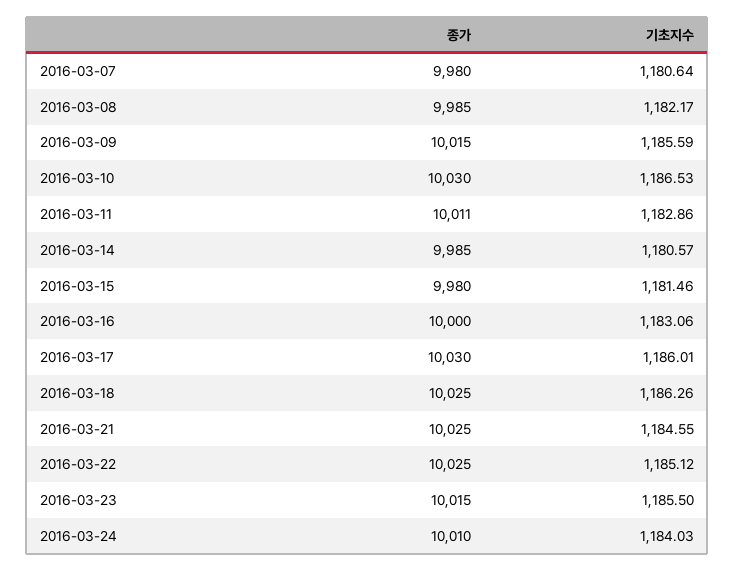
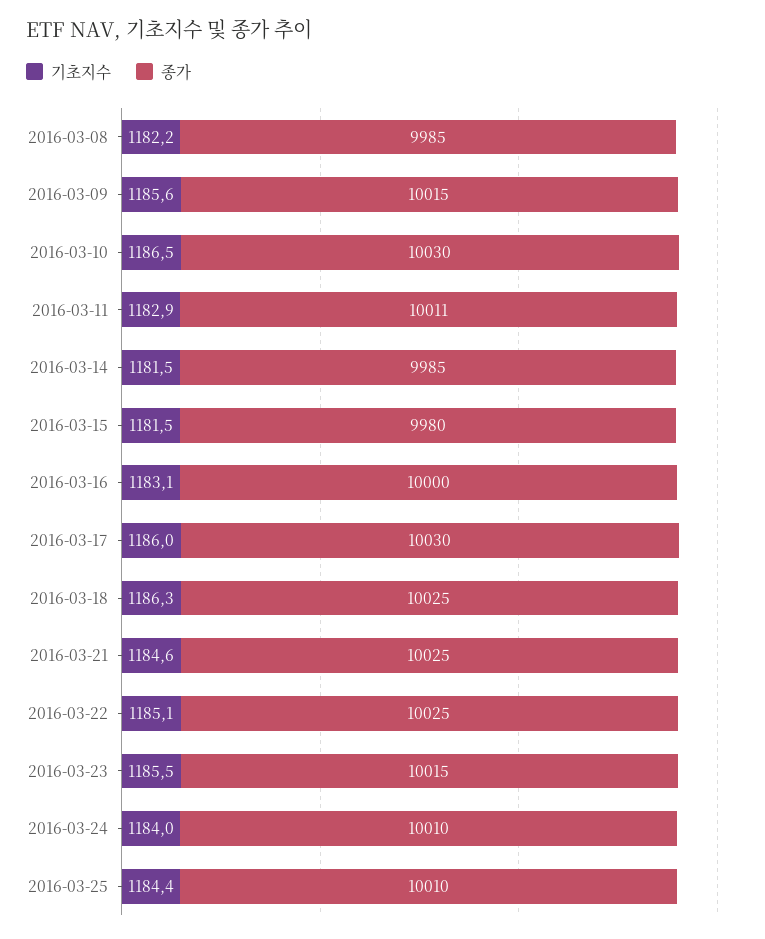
종가, 2016-03-07: 9980 -> none
기초지수, 2016-03-07: 1180.64 -> none
기초지수, 2016-03-14: 1180.57 -> 1181.5
기초지수, 2016-03-25: none -> 1184.4
종가, 2016-03-25: none -> 10010

